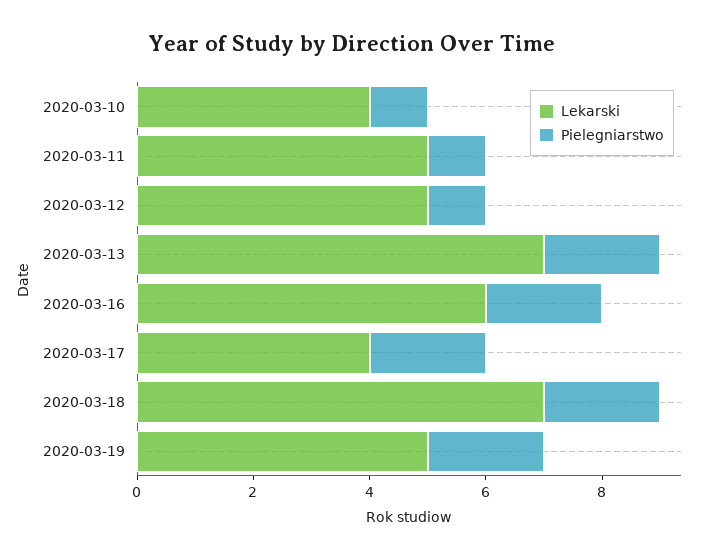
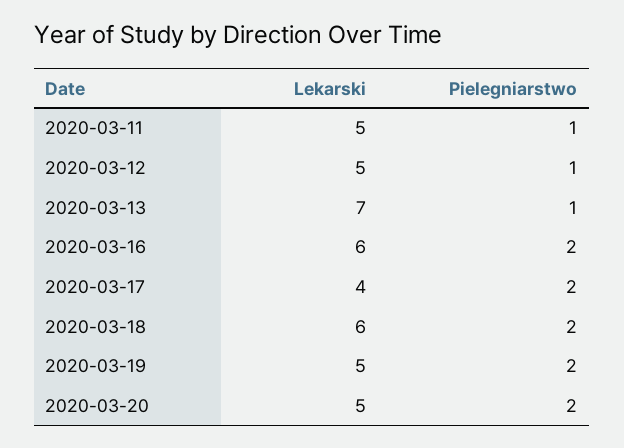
Lekarski, 2020-03-10: 4 -> none
Pielegniarstwo, 2020-03-10: 1 -> none
Pielegniarstwo, 2020-03-13: 2 -> 1
Lekarski, 2020-03-18: 7 -> 6
Lekarski, 2020-03-20: none -> 5
Pielegniarstwo, 2020-03-20: none -> 2

